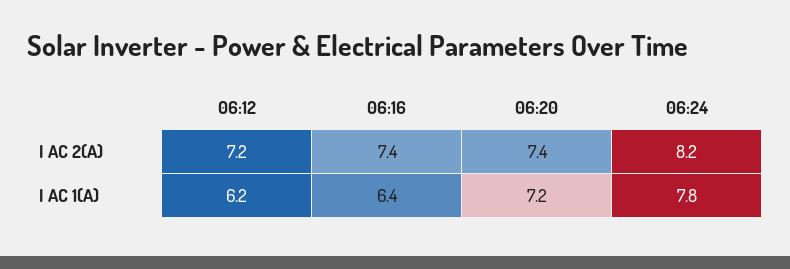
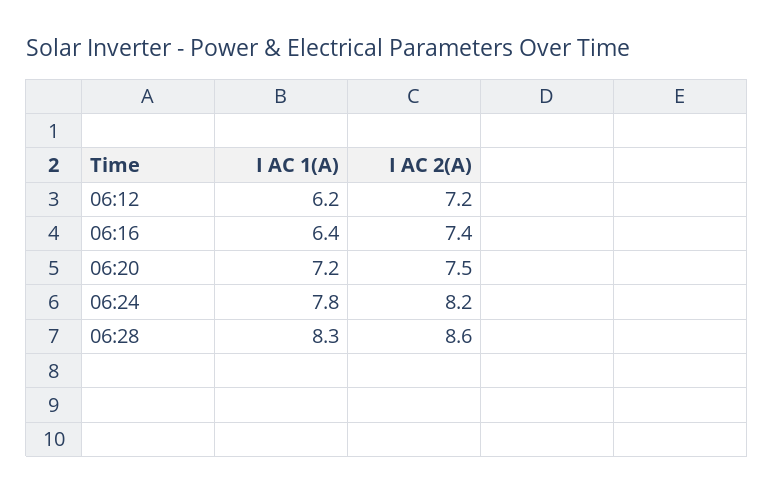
06:20, I AC 2(A): 7.4 -> 7.5
06:28, I AC 1(A): none -> 8.3
06:28, I AC 2(A): none -> 8.6

